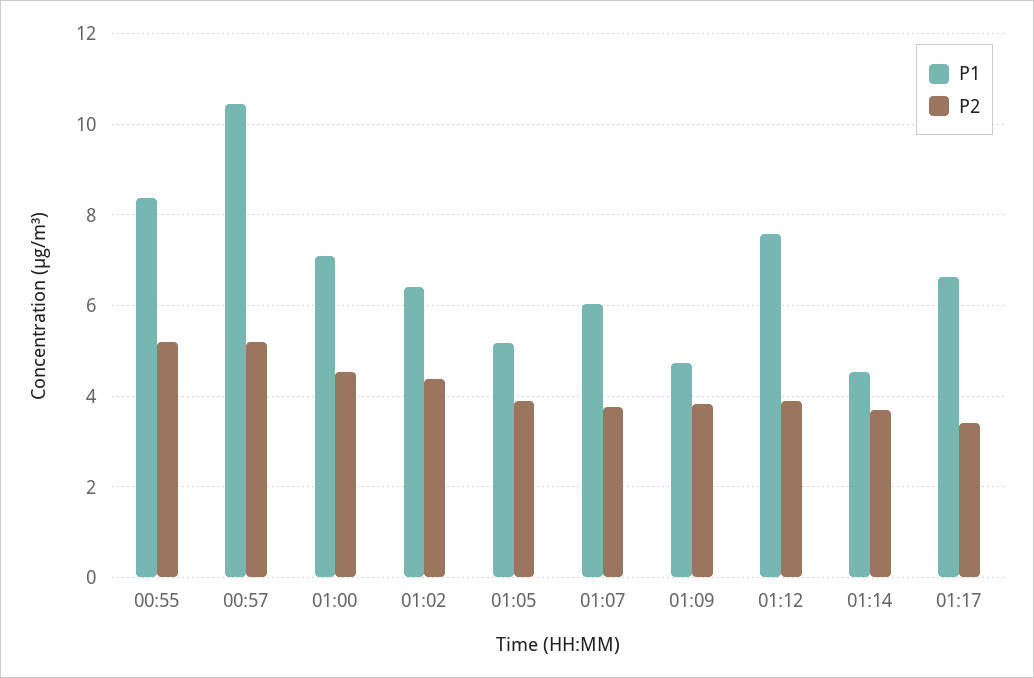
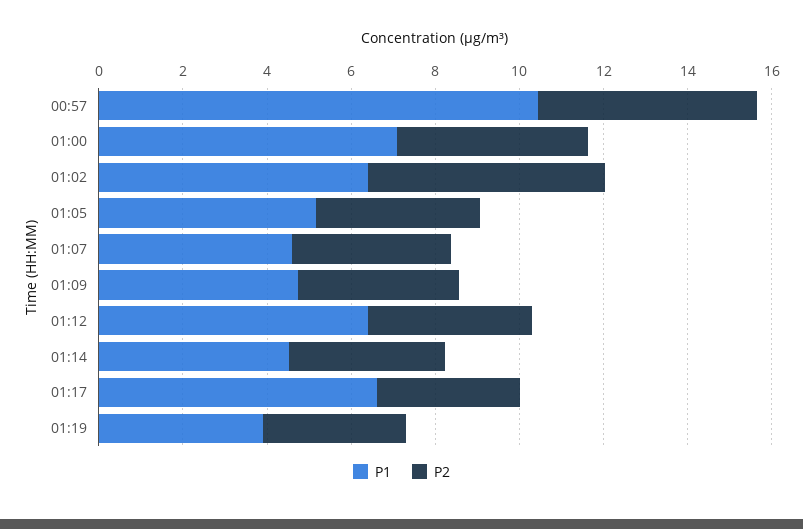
P1, 00:55: 8.4 -> none
P2, 00:55: 5.2 -> none
P2, 01:02: 4.4 -> 5.5
P1, 01:07: 6 -> 4.5
P1, 01:12: 7.6 -> 6.5
P1, 01:19: none -> 4
P2, 01:19: none -> 3.5

